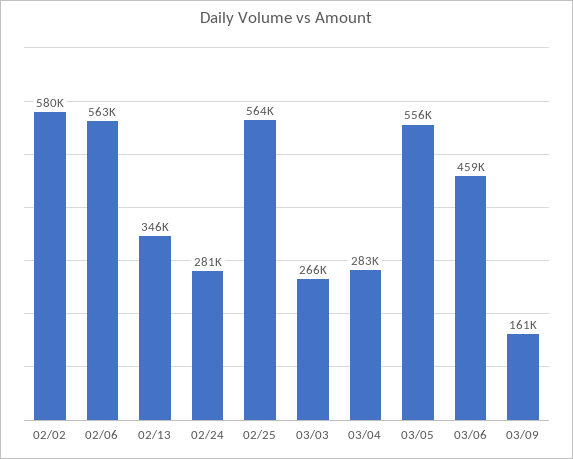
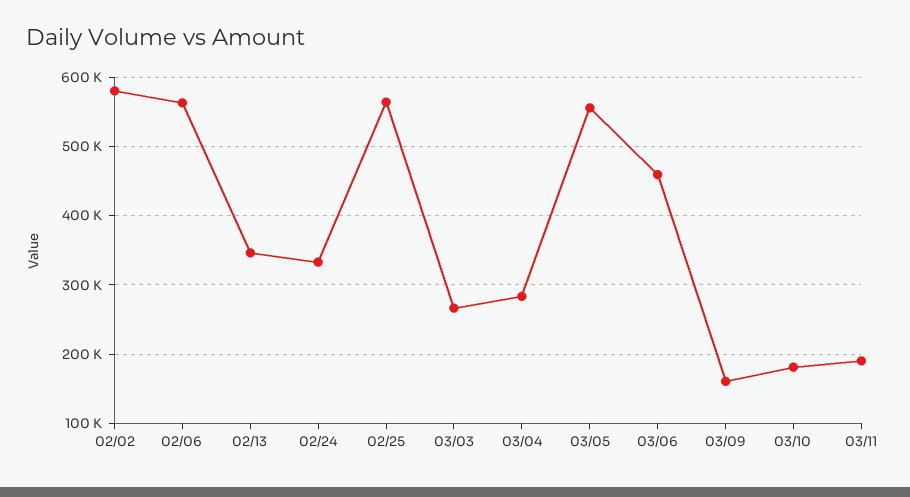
02/24: 281000 -> 330000
03/10: none -> 180000
03/11: none -> 190000

